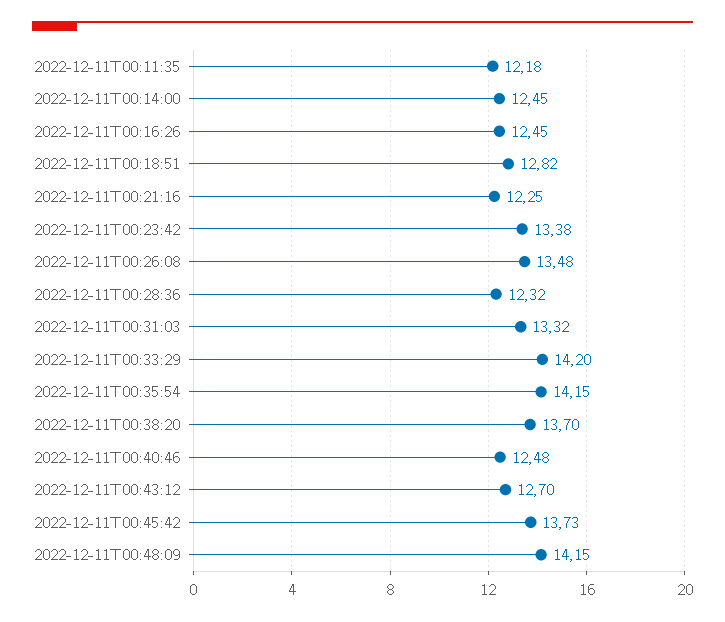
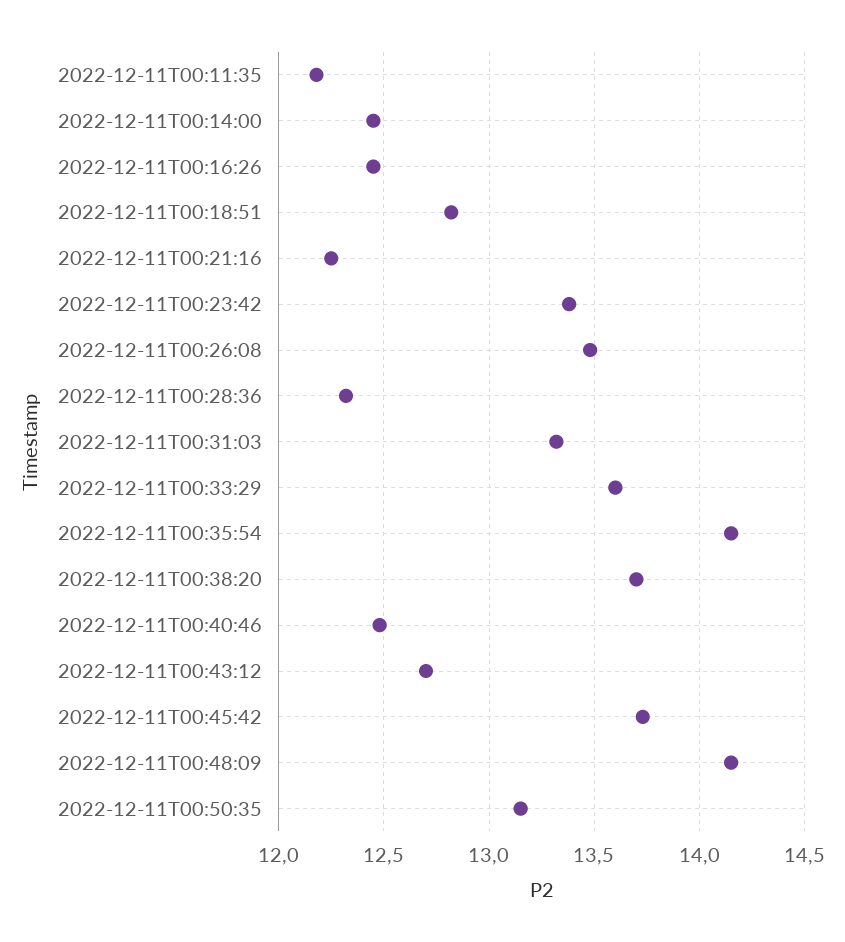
2022-12-11T00:33:29: 14.2 -> 13.6
2022-12-11T00:50:35: none -> 13.15

